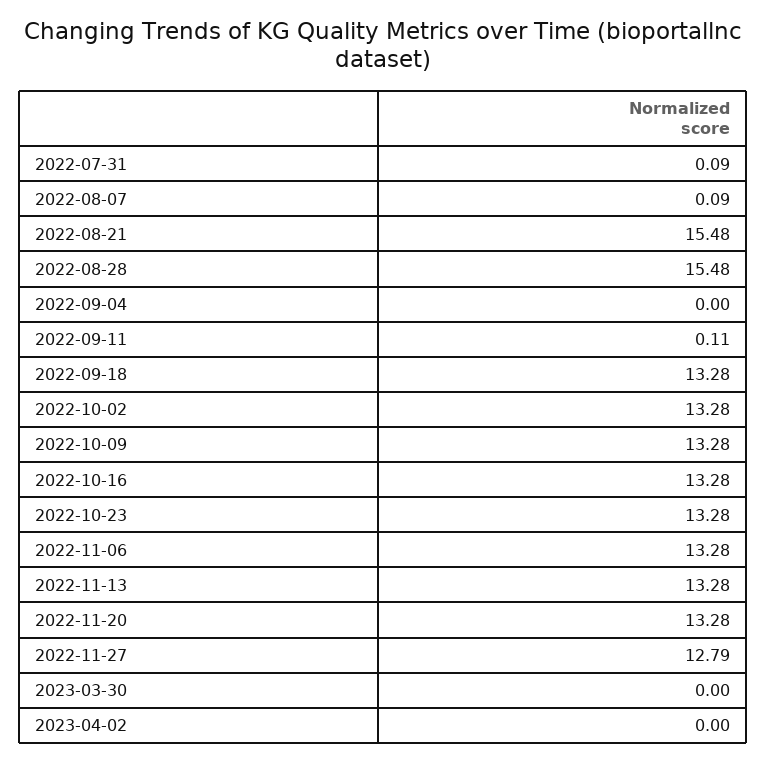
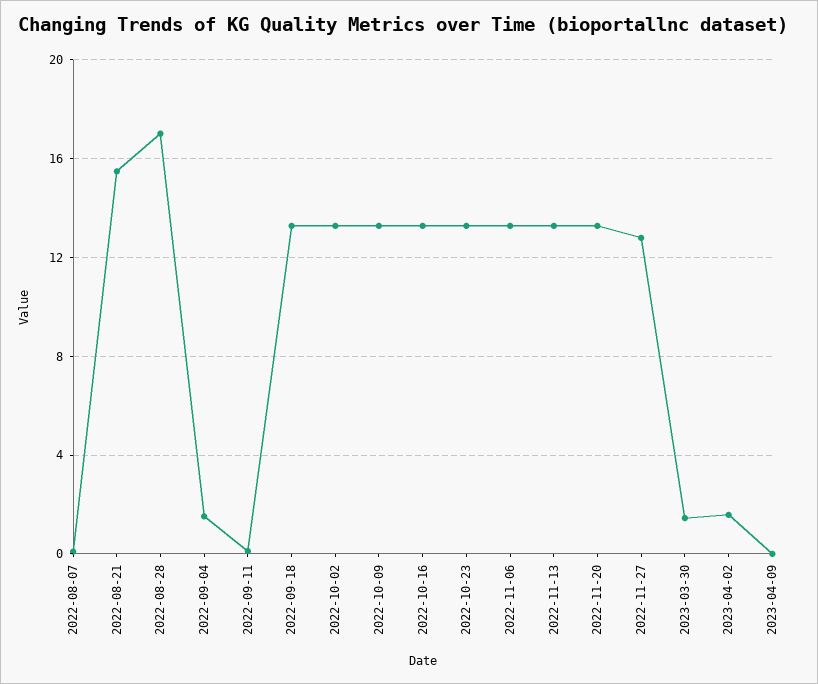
2022-07-31: 0.09 -> none
2022-08-28: 15.48 -> 17
2022-09-04: 0 -> 1.5
2023-03-30: 0 -> 1.5
2023-04-02: 0 -> 1.5
2023-04-09: none -> 0

